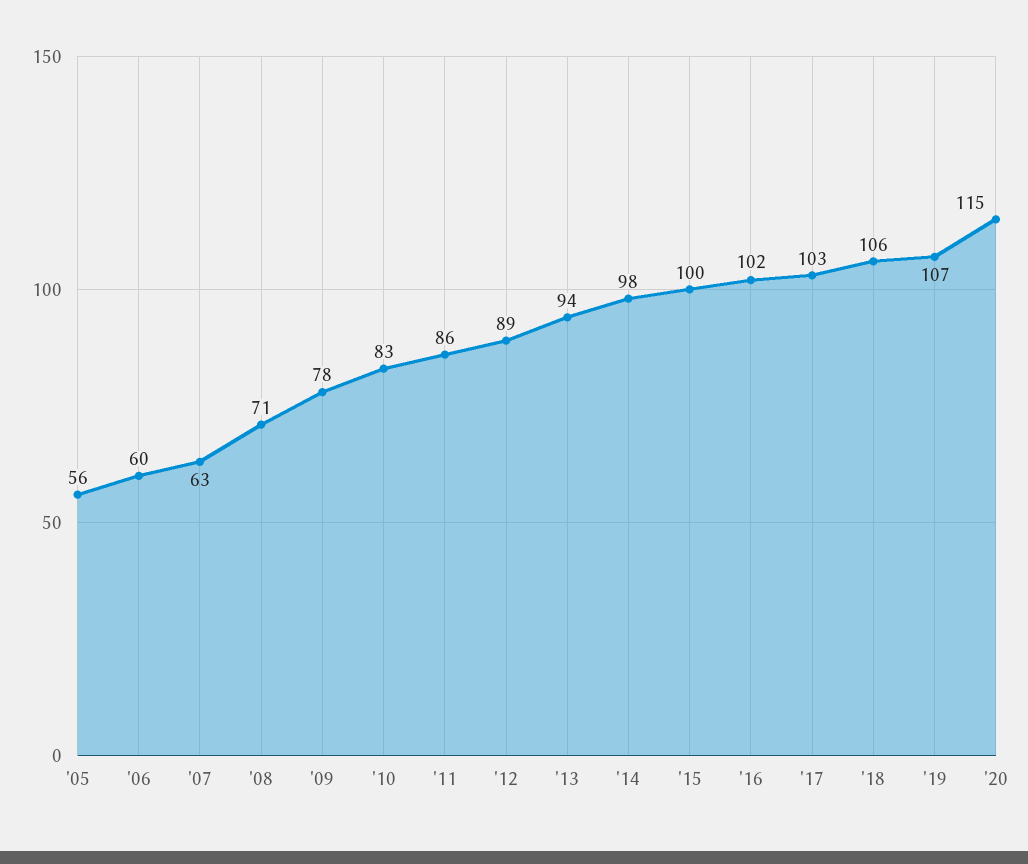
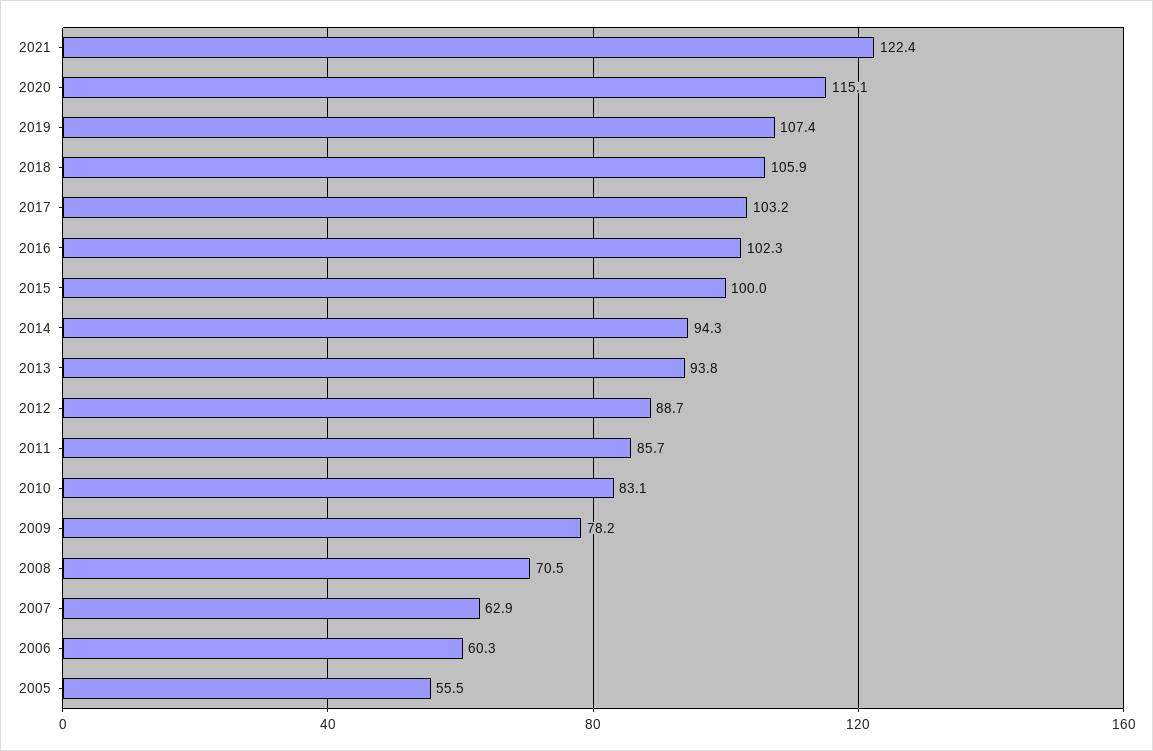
'14: 98 -> 94.3
2021: none -> 122.4

